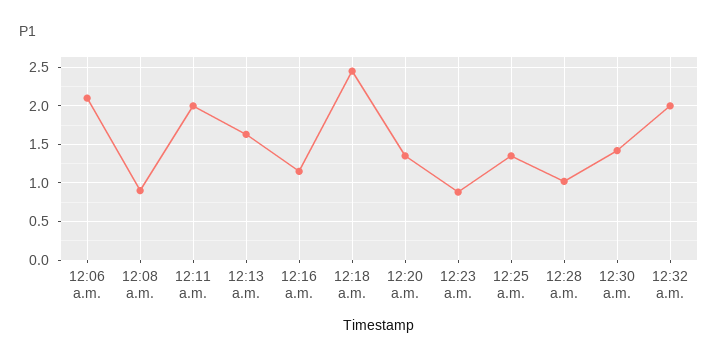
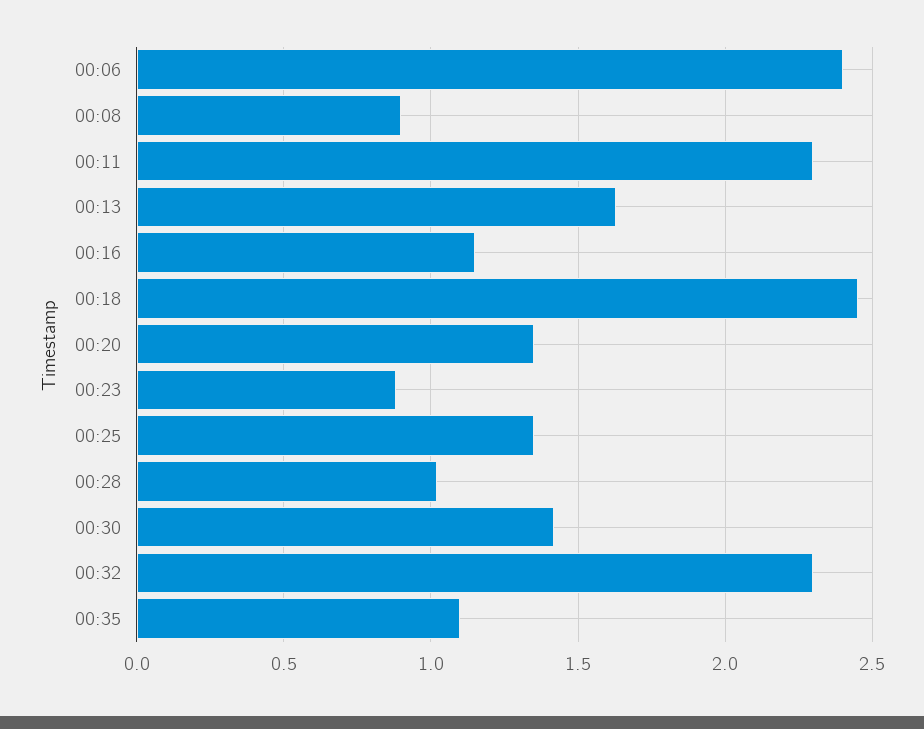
12:06 a.m.: 2.1 -> 2.4
12:11 a.m.: 2 -> 2.3
12:32 a.m.: 2 -> 2.3
00:35: none -> 1.1

